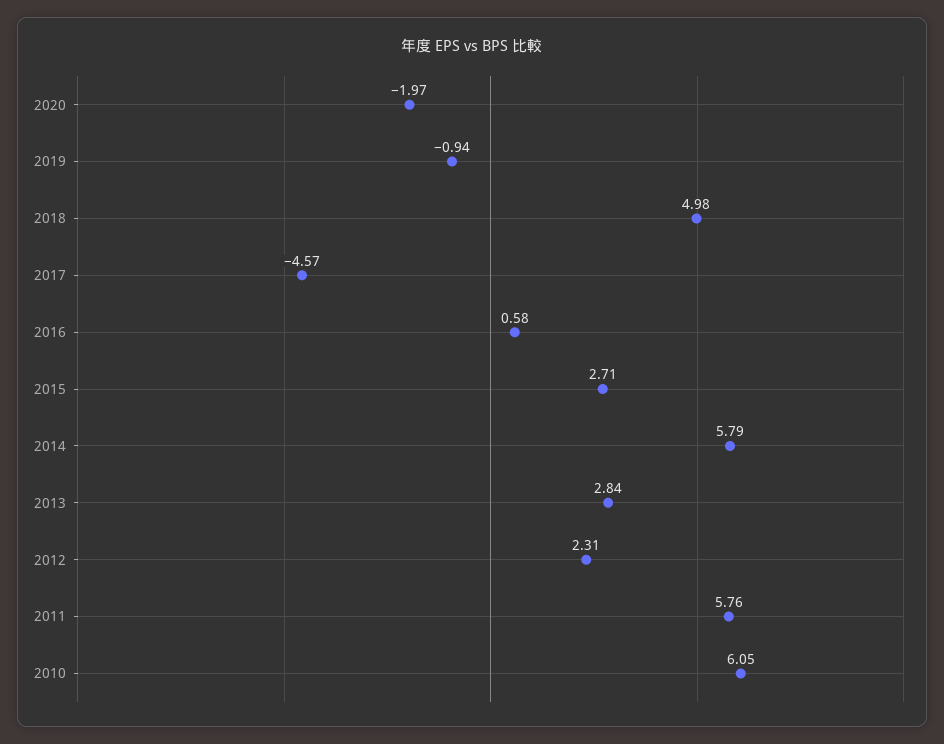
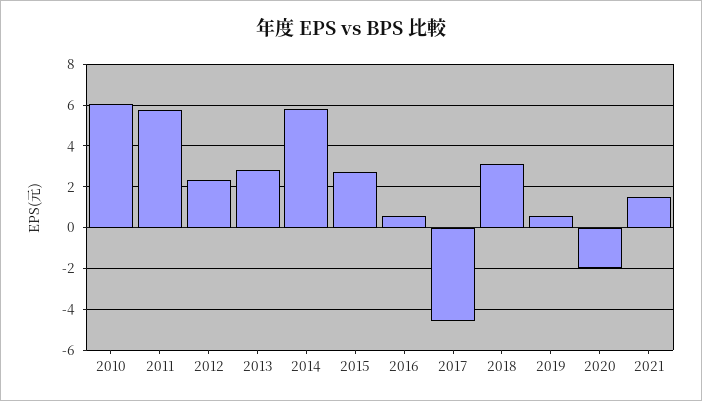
2019: -0.94 -> 0.5
2018: 4.98 -> 3
2021: none -> 1.5

